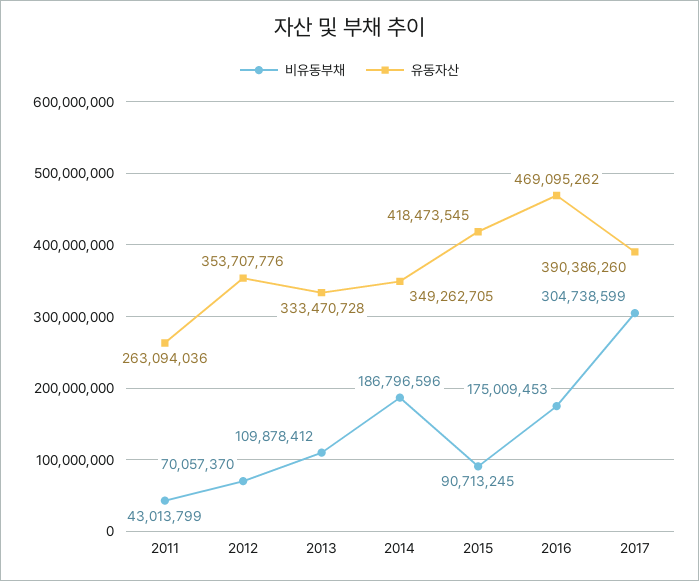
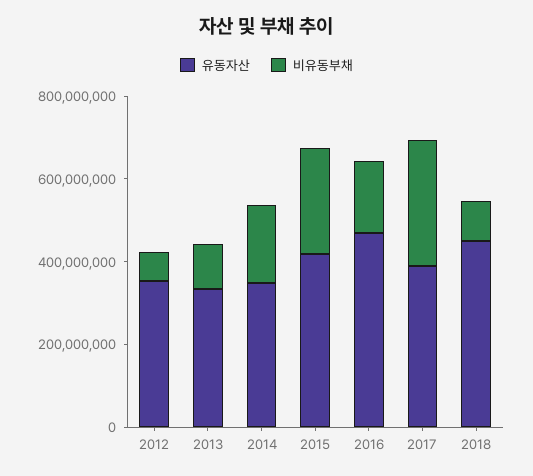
비유동부채, 2011: 43013799 -> none
유동자산, 2011: 263094036 -> none
비유동부채, 2015: 90713245 -> 250000000
유동자산, 2018: none -> 450000000
비유동부채, 2018: none -> 100000000

